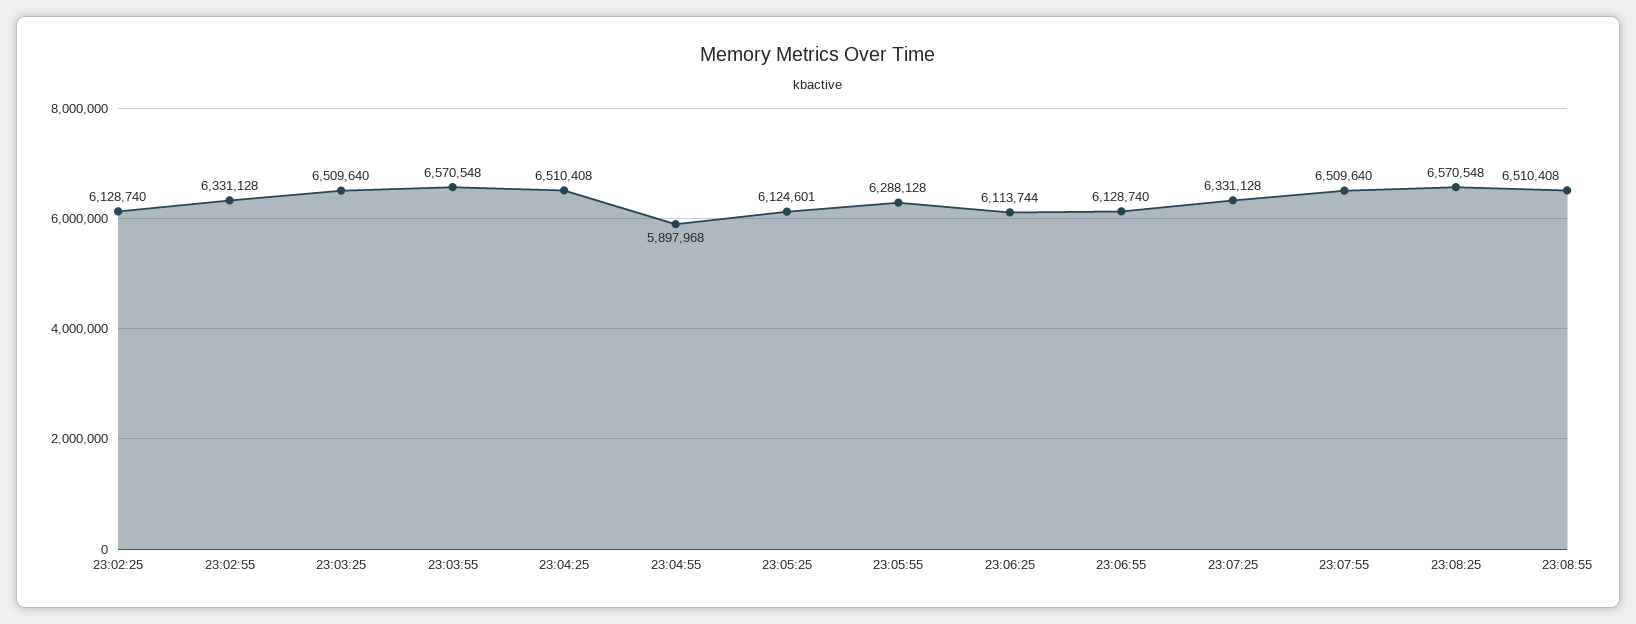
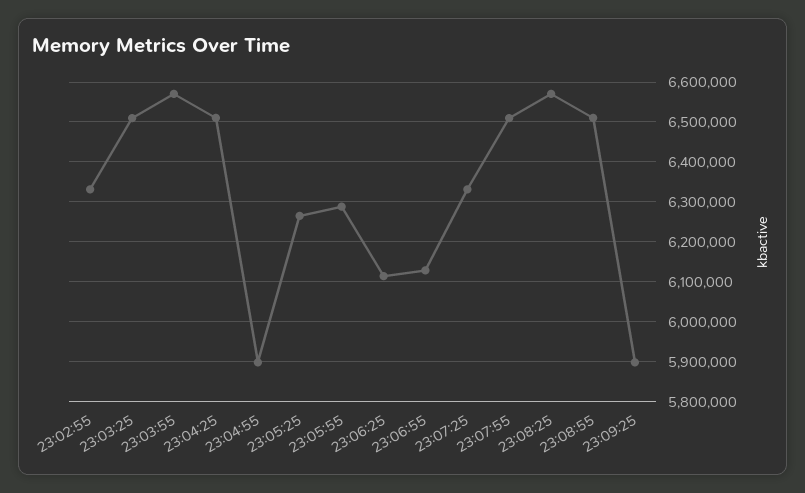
23:02:25: 6128740 -> none
23:05:25: 6124601 -> 6260000
23:09:25: none -> 5900000

